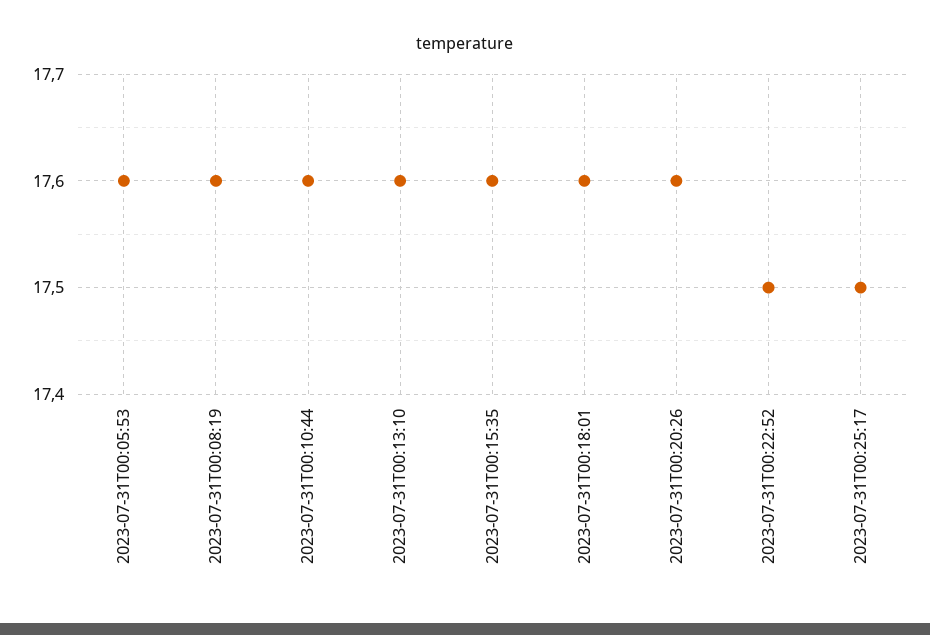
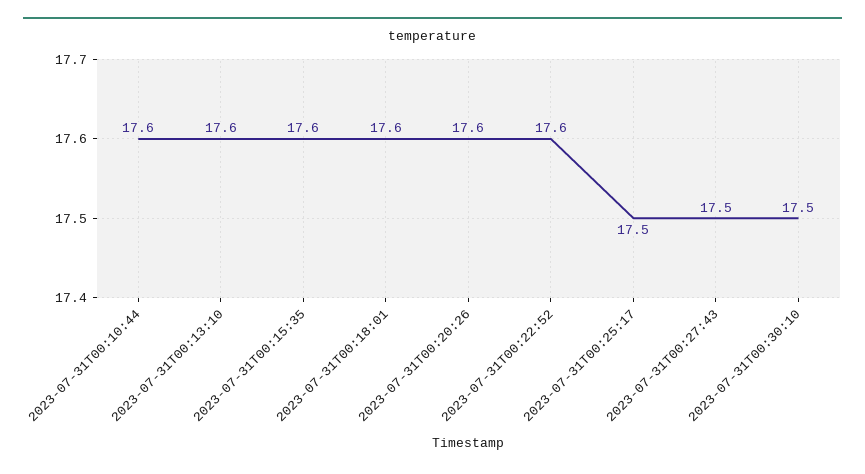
2023-07-31T00:05:53: 17.6 -> none
2023-07-31T00:08:19: 17.6 -> none
2023-07-31T00:22:52: 17.5 -> 17.6
2023-07-31T00:27:43: none -> 17.5
2023-07-31T00:30:10: none -> 17.5

